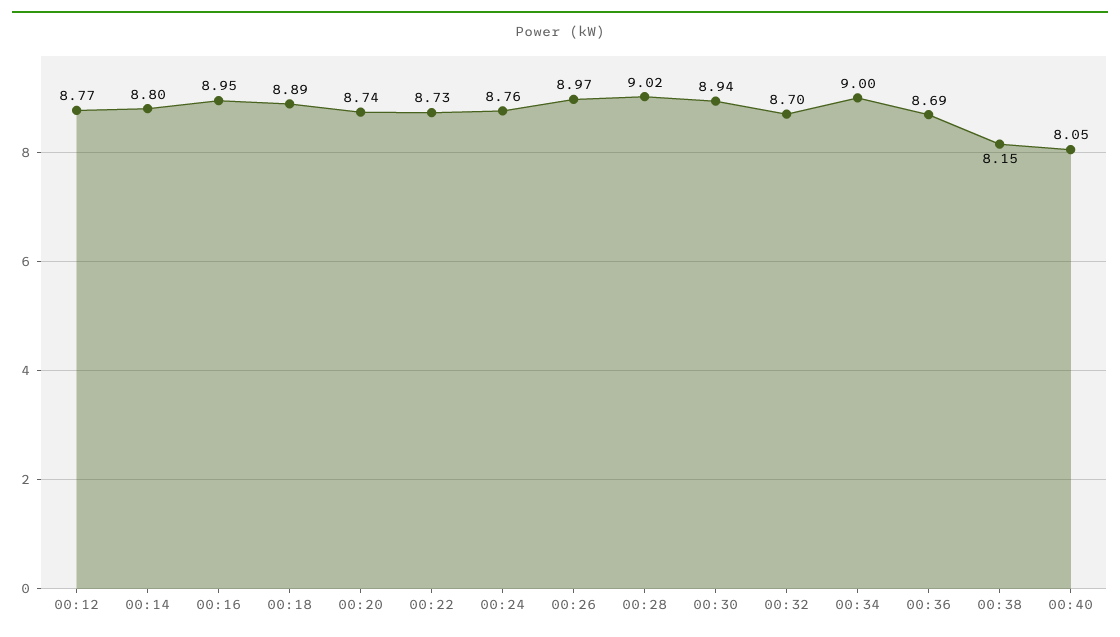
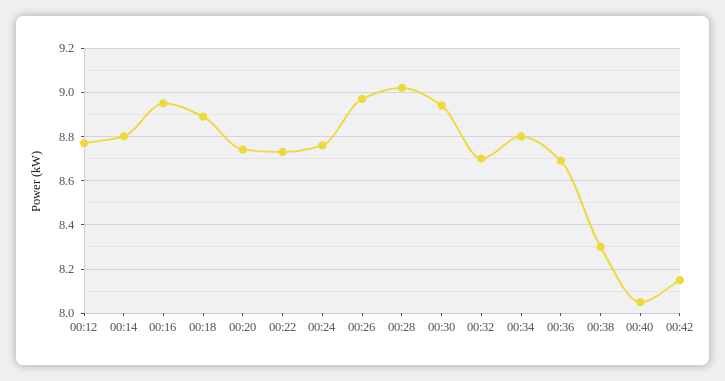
00:34: 9 -> 8.8
00:38: 8.15 -> 8.3
00:42: none -> 8.15

